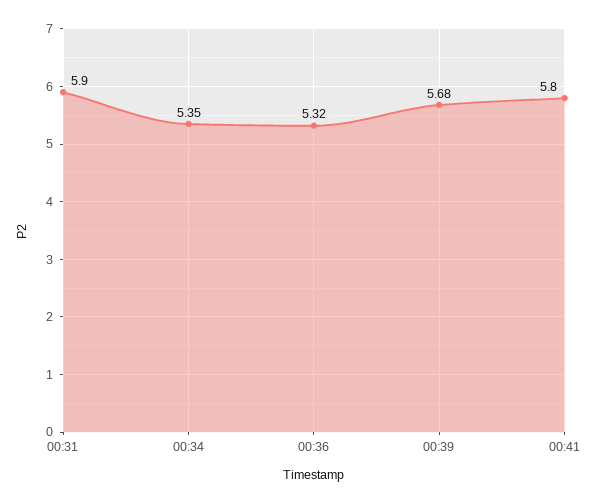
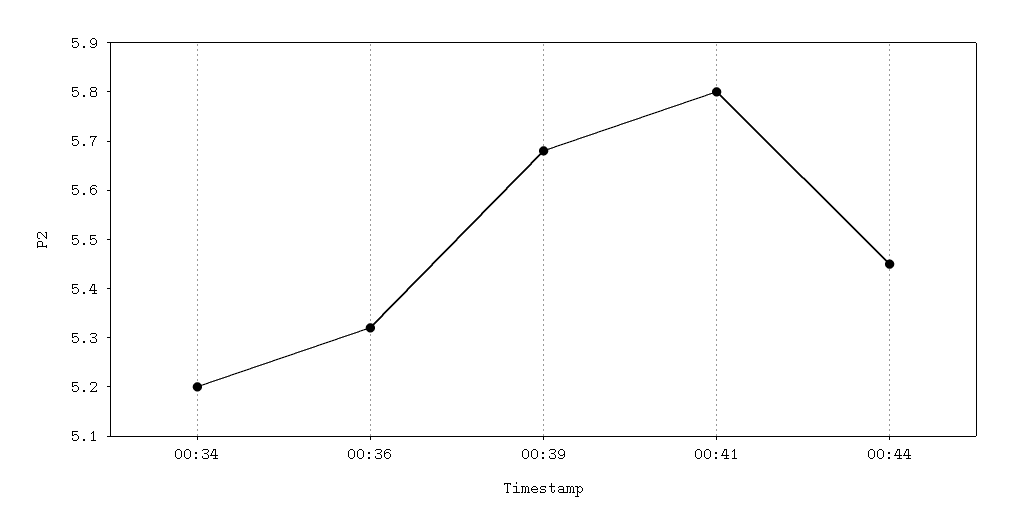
00:31: 5.9 -> none
00:34: 5.35 -> 5.2
00:44: none -> 5.45

